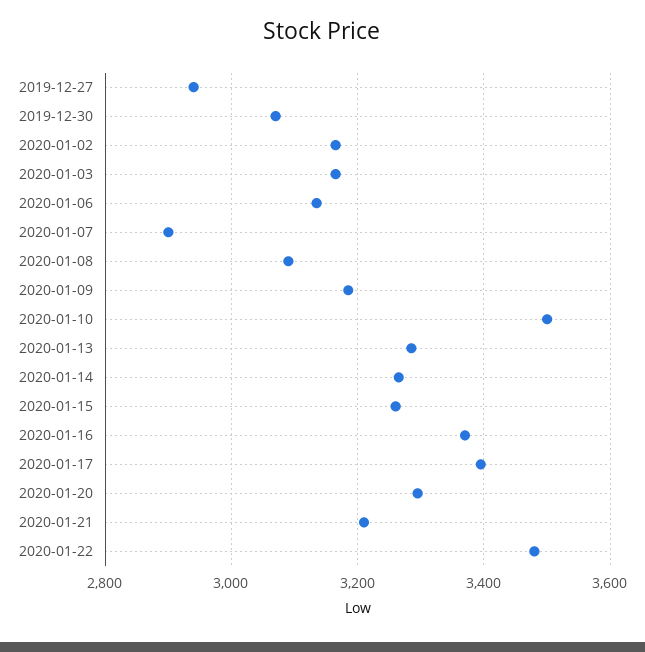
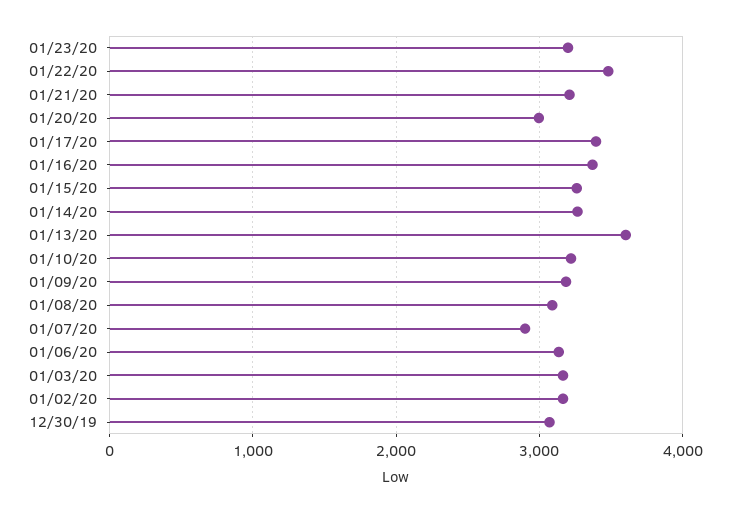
2019-12-27: 2940 -> none
2020-01-10: 3500 -> 3200
2020-01-13: 3280 -> 3600
2020-01-20: 3300 -> 3000
01/23/20: none -> 3200

